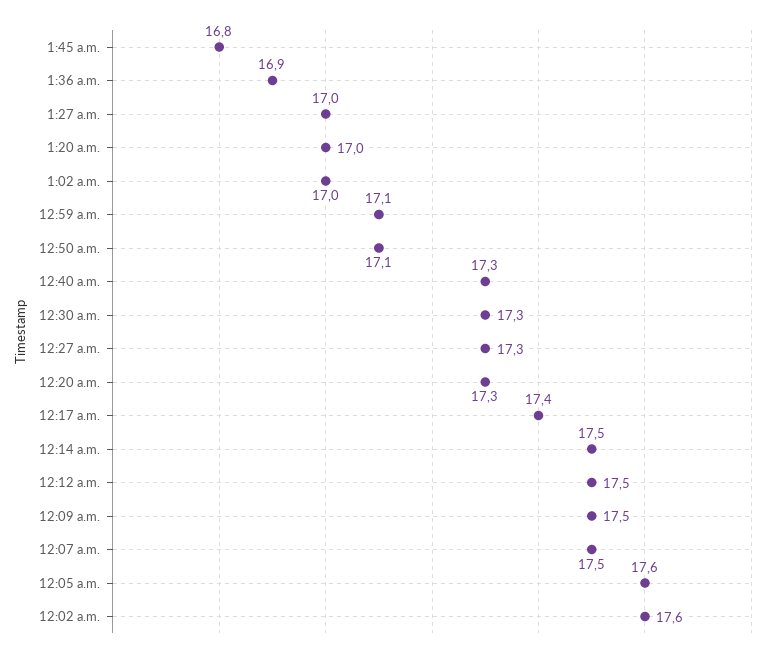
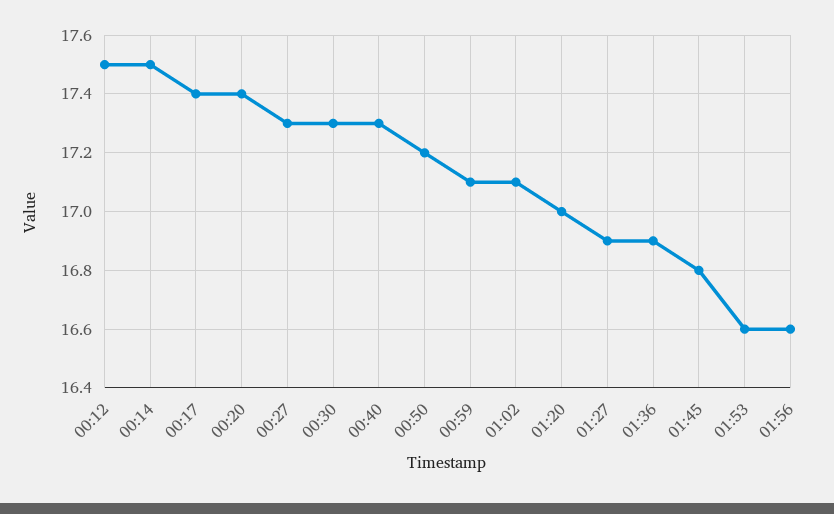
1:27 a.m.: 17 -> 16.9
1:02 a.m.: 17 -> 17.1
12:50 a.m.: 17.1 -> 17.2
12:20 a.m.: 17.3 -> 17.4
12:09 a.m.: 17.5 -> none
12:07 a.m.: 17.5 -> none
12:05 a.m.: 17.6 -> none
12:02 a.m.: 17.6 -> none
01:53: none -> 16.6
01:56: none -> 16.6

